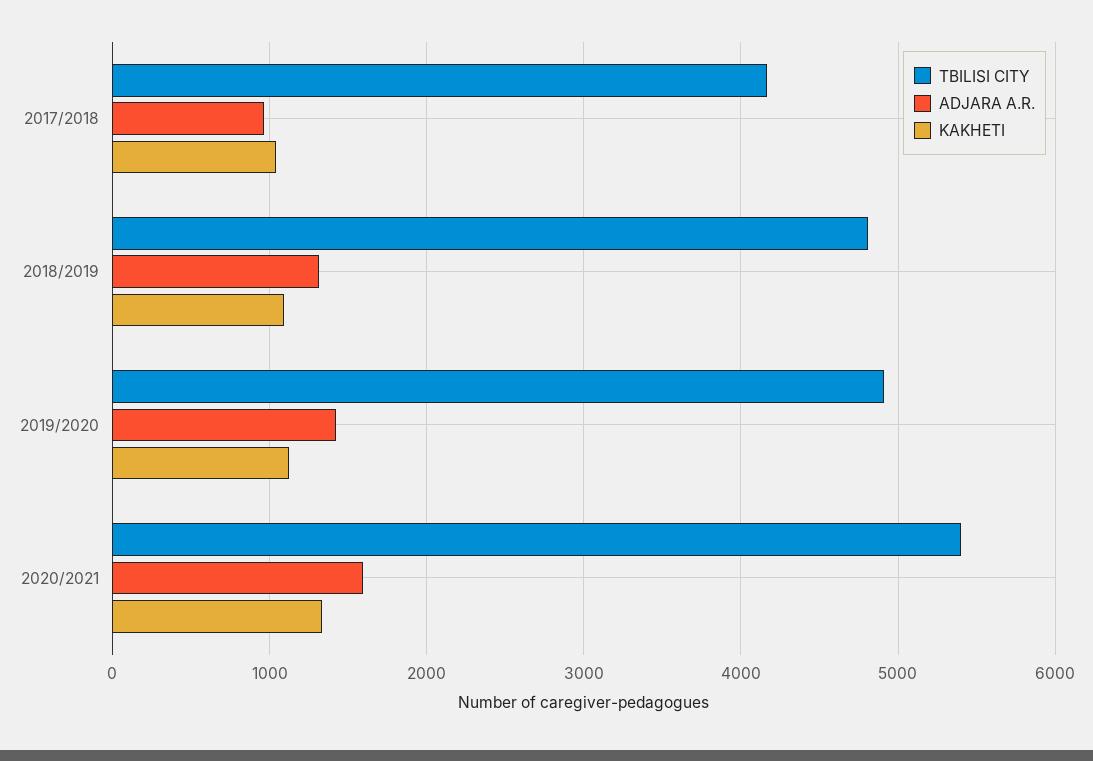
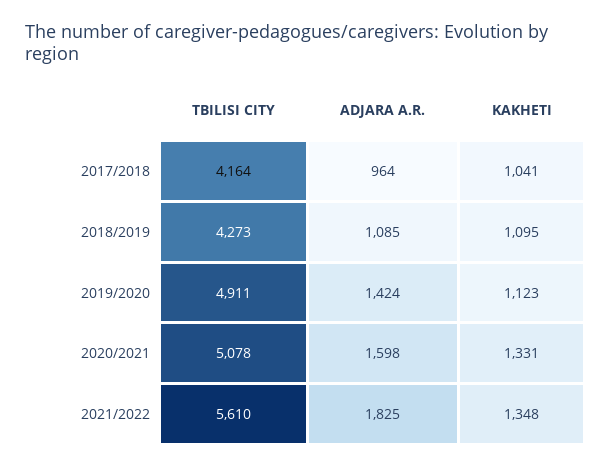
TBILISI CITY, 2018/2019: 4800 -> 4273
ADJARA A.R., 2018/2019: 1300 -> 1085
TBILISI CITY, 2020/2021: 5400 -> 5078
TBILISI CITY, 2021/2022: none -> 5610
ADJARA A.R., 2021/2022: none -> 1825
KAKHETI, 2021/2022: none -> 1348

